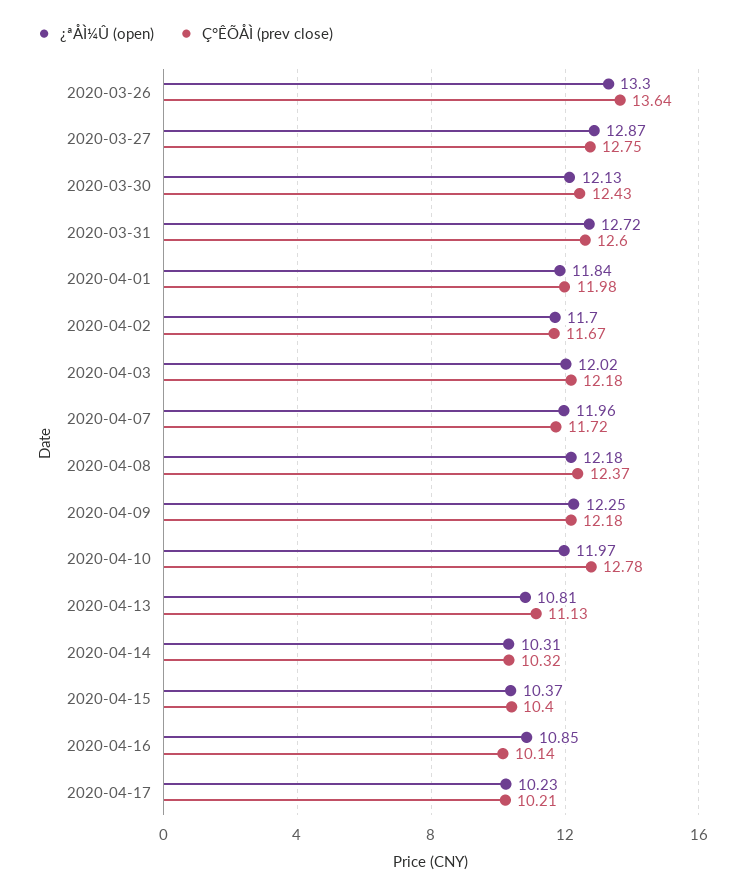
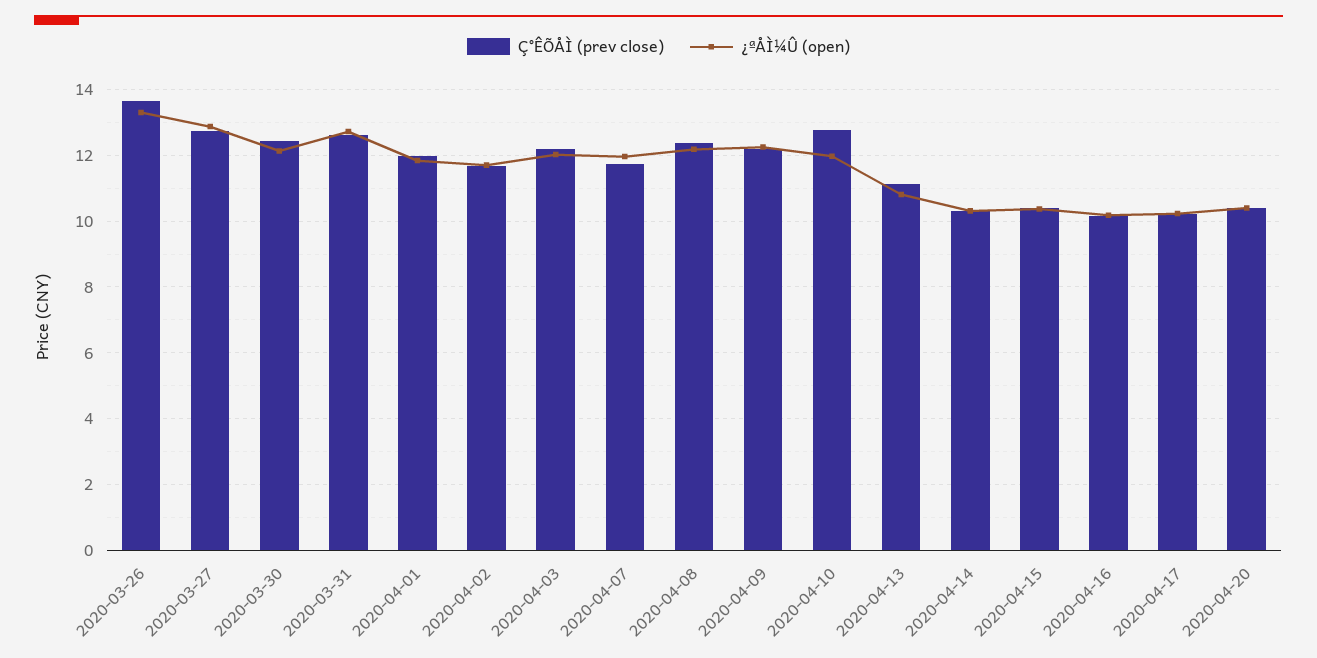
¿ªÅÌ¼Û (open), 2020-04-16: 10.85 -> 10.2
Ç°ÊÕÅÌ (prev close), 2020-04-20: none -> 10.4
¿ªÅÌ¼Û (open), 2020-04-20: none -> 10.4

